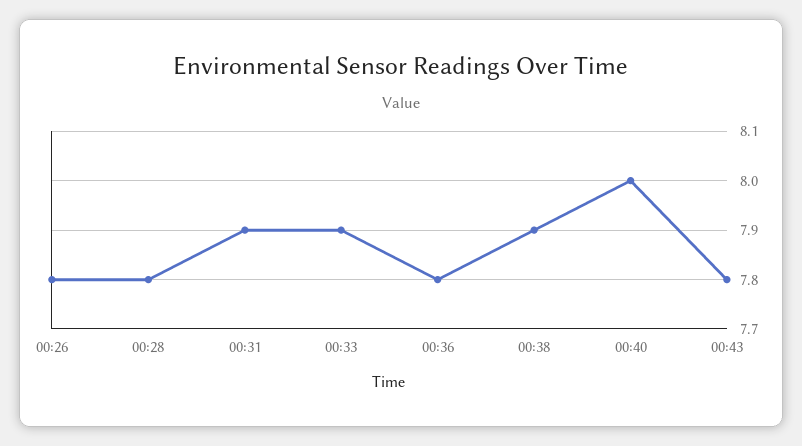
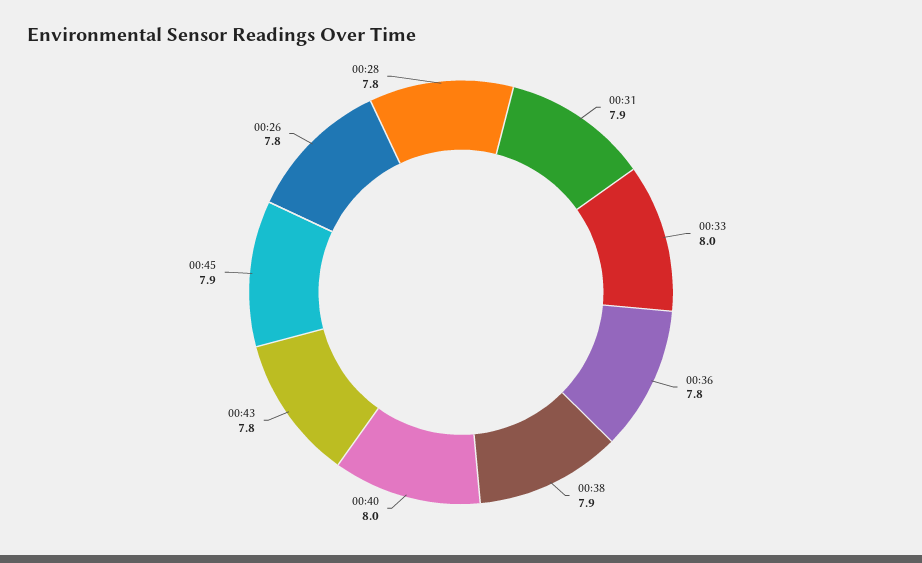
00:33: 7.9 -> 8
00:45: none -> 7.9

